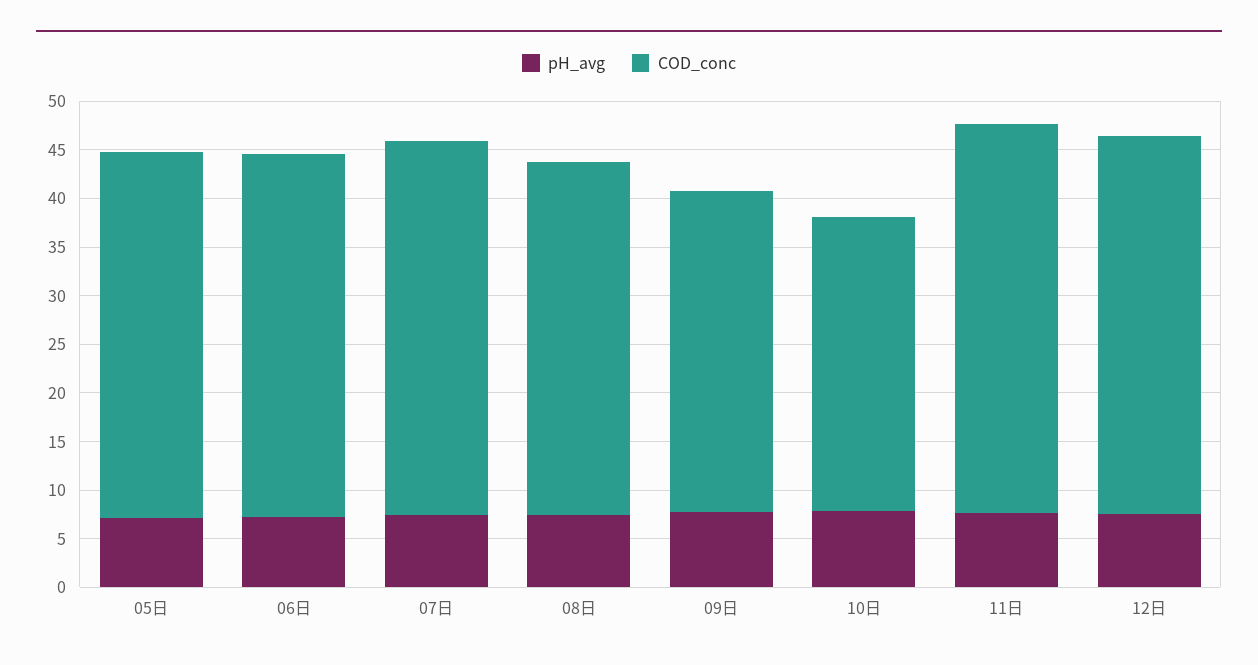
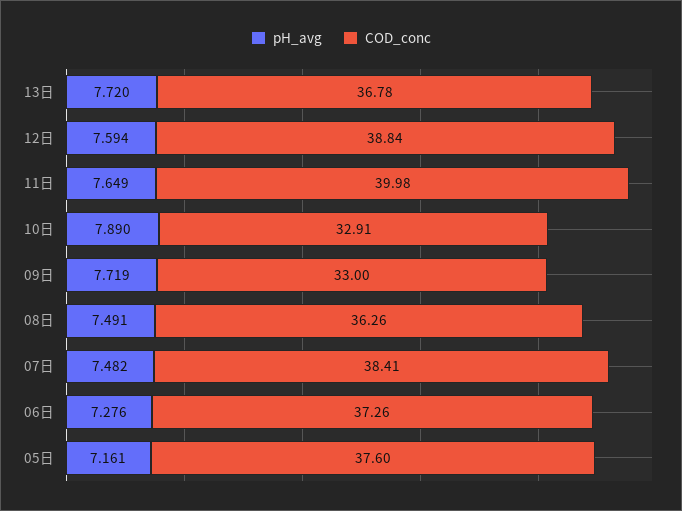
COD_conc, 10日: 30 -> 32.91
pH_avg, 13日: none -> 7.72
COD_conc, 13日: none -> 36.78

